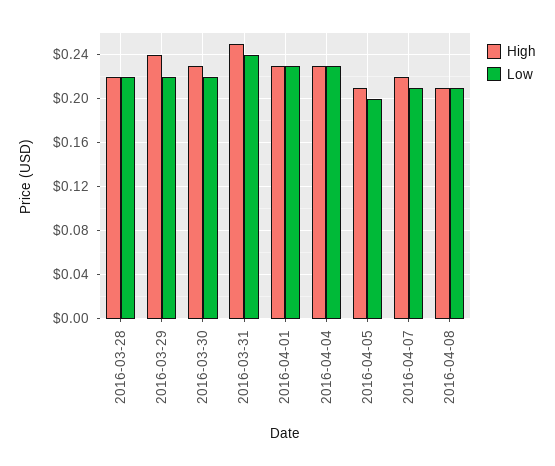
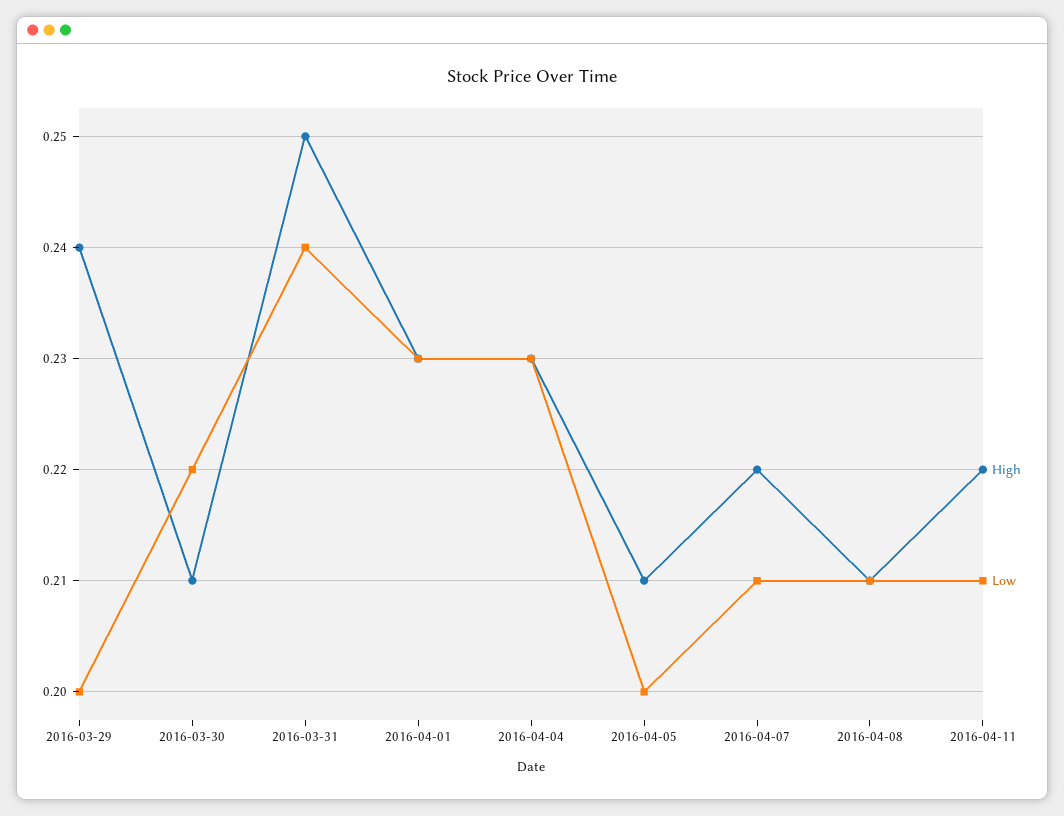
High, 2016-03-28: 0.22 -> none
Low, 2016-03-28: 0.22 -> none
Low, 2016-03-29: 0.22 -> 0.2
High, 2016-03-30: 0.23 -> 0.21
High, 2016-04-11: none -> 0.22
Low, 2016-04-11: none -> 0.21

